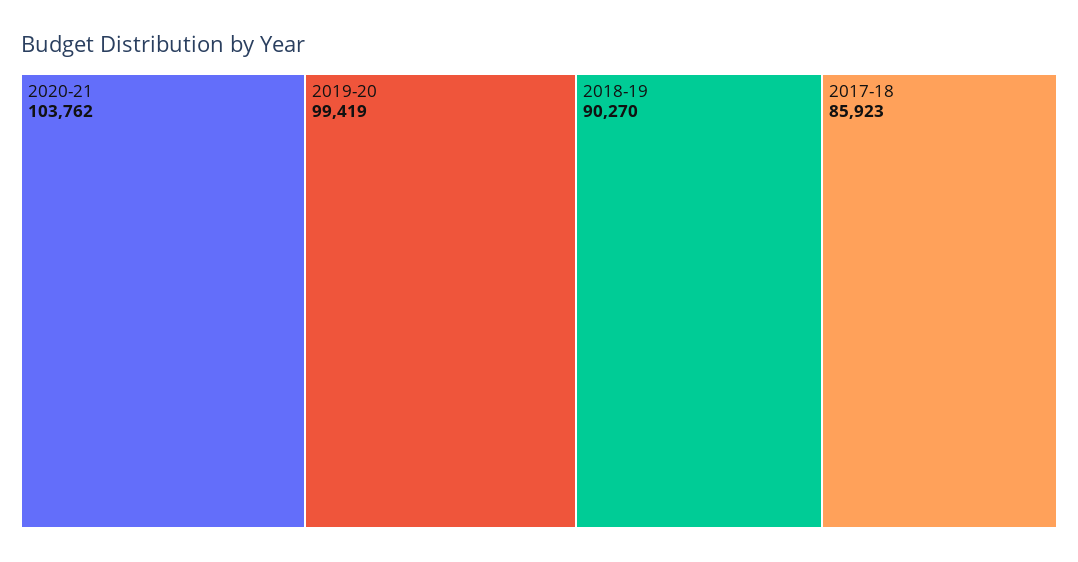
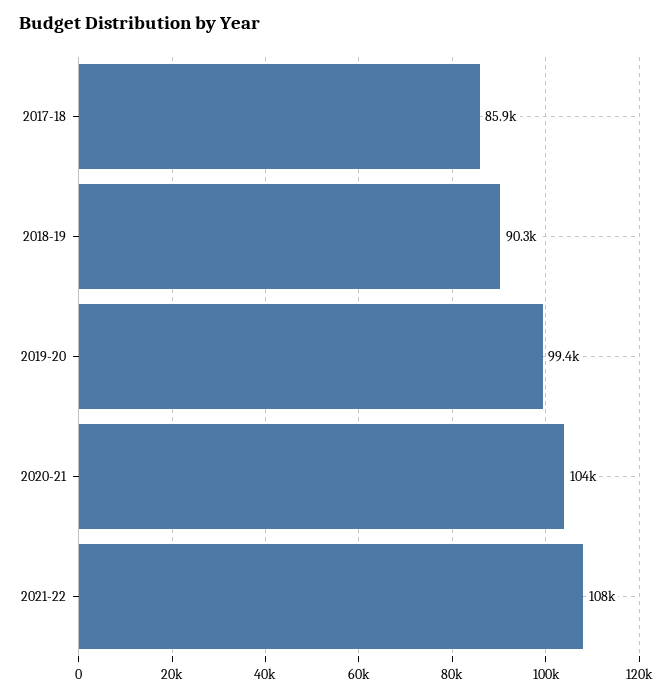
2021-22: none -> 108000

